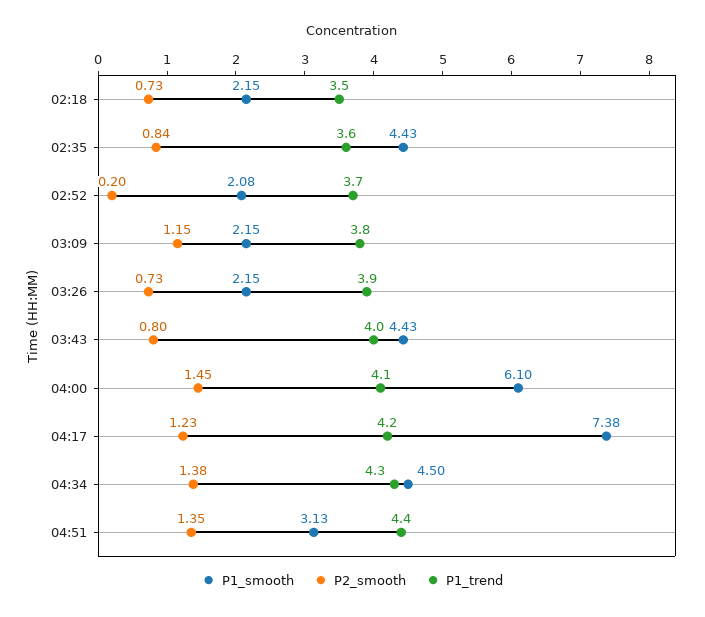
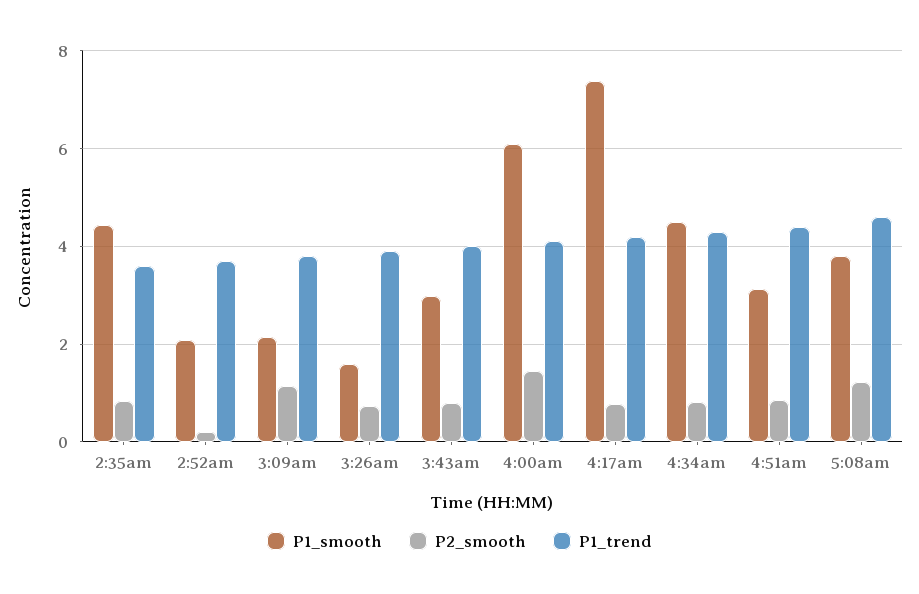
P1_smooth, 02:18: 2.15 -> none
P2_smooth, 02:18: 0.73 -> none
P1_trend, 02:18: 3.5 -> none
P1_smooth, 03:26: 2.15 -> 1.6
P1_smooth, 03:43: 4.43 -> 3
P2_smooth, 04:17: 1.23 -> 0.8
P2_smooth, 04:34: 1.38 -> 0.8
P2_smooth, 04:51: 1.35 -> 0.8
P1_smooth, 5:08am: none -> 3.8
P2_smooth, 5:08am: none -> 1.2
P1_trend, 5:08am: none -> 4.6

